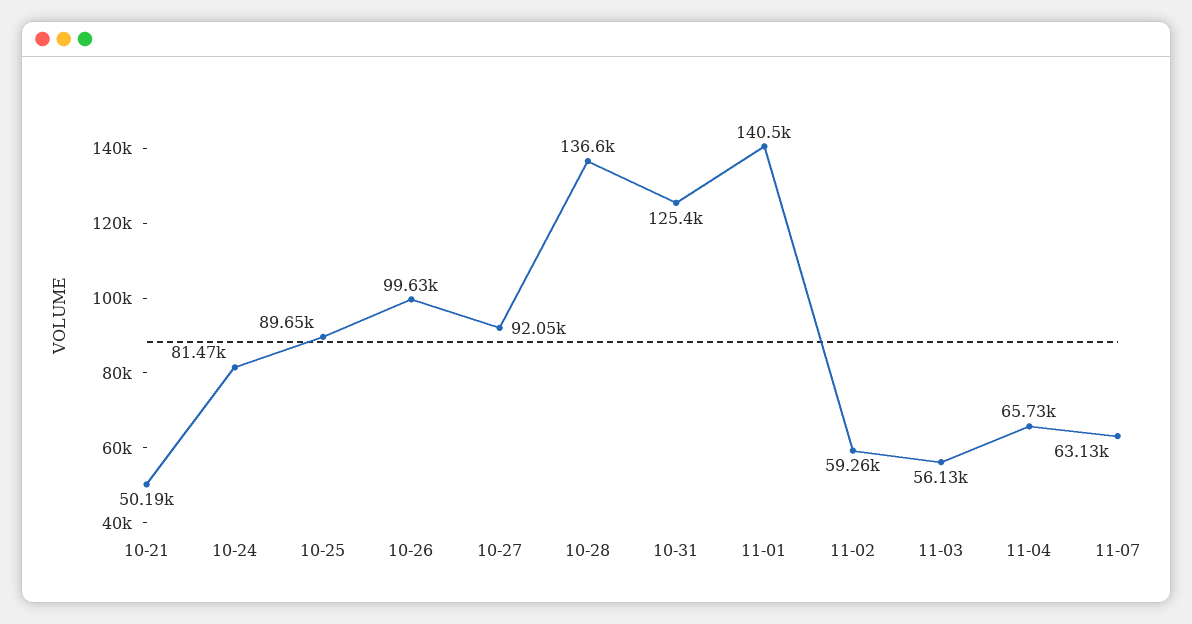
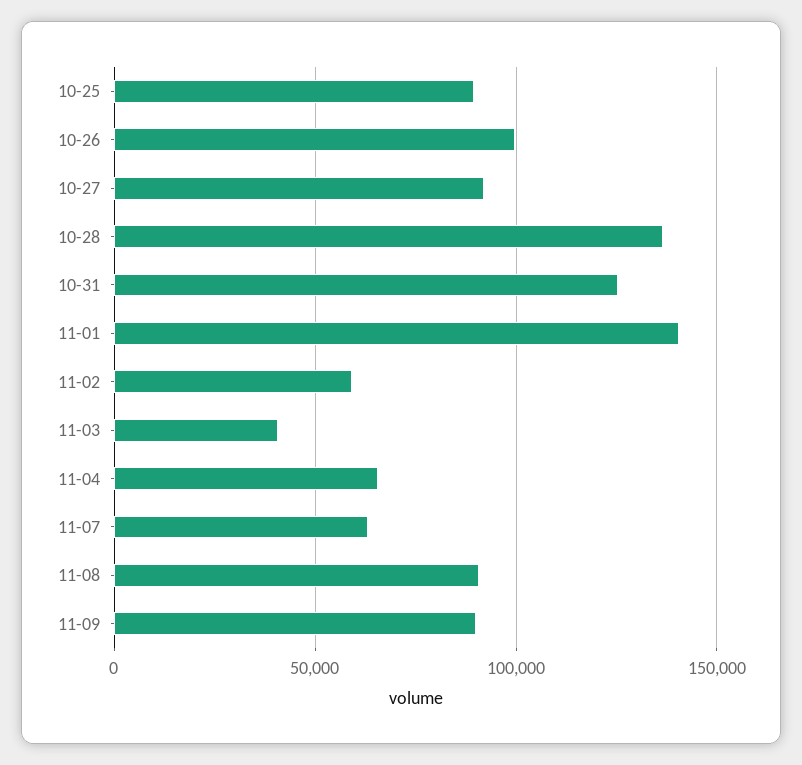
10-21: 50190 -> none
10-24: 81470 -> none
11-03: 56130 -> 40000
11-08: none -> 90000
11-09: none -> 90000

